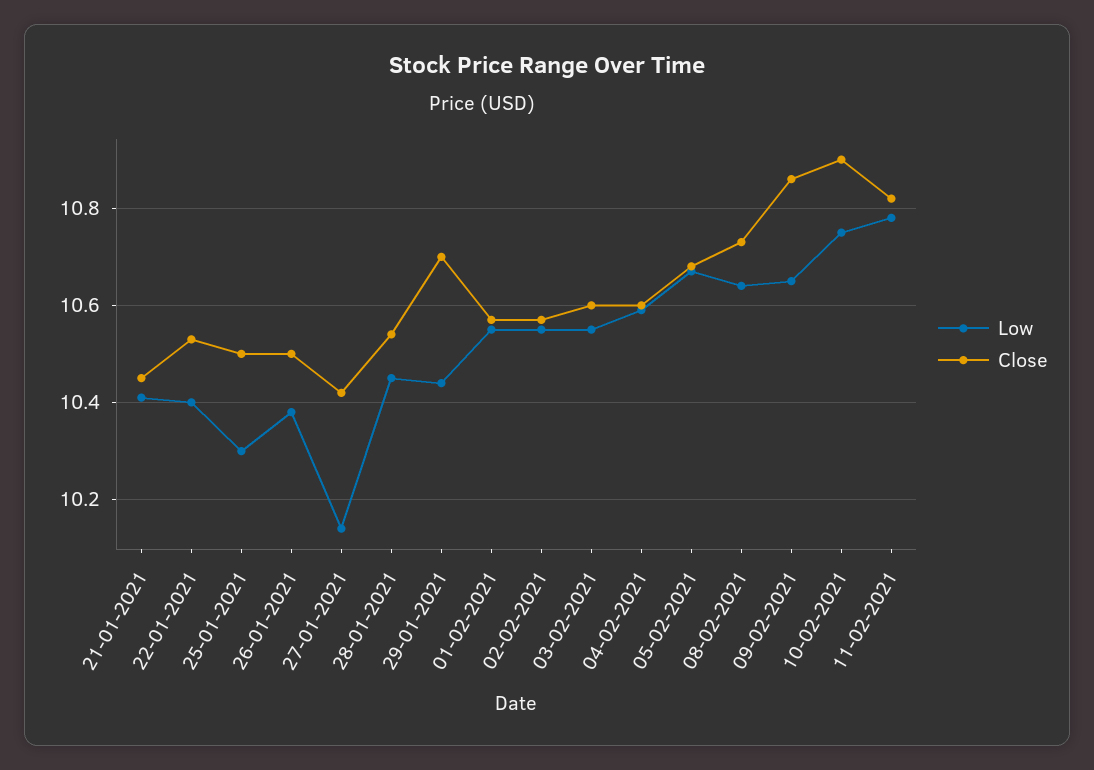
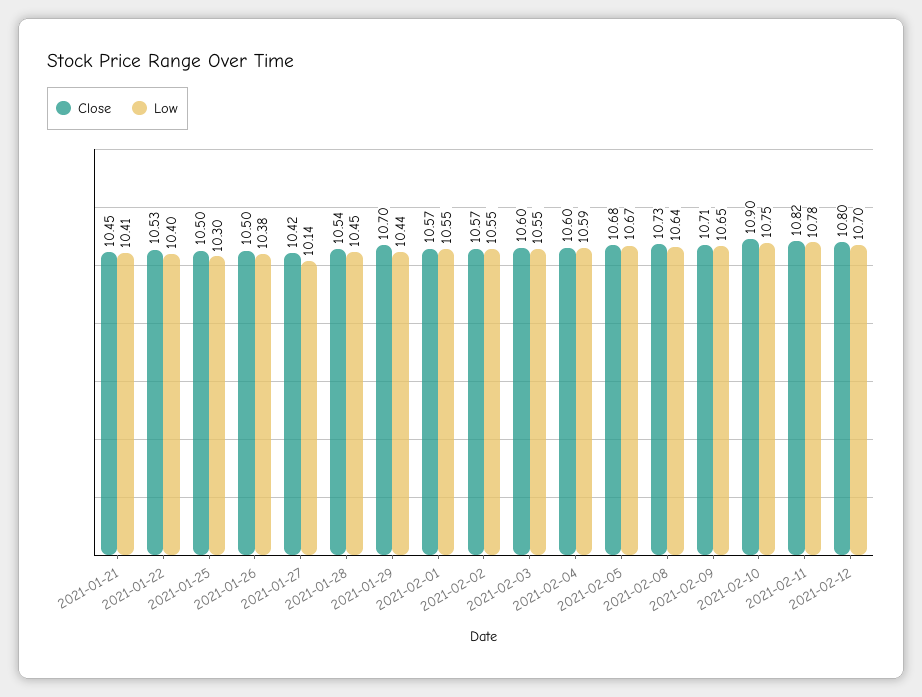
Close, 09-02-2021: 10.85 -> 10.71
Close, 2021-02-12: none -> 10.8
Low, 2021-02-12: none -> 10.7

